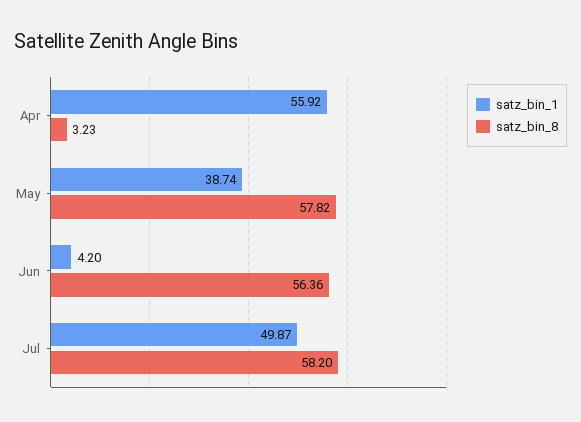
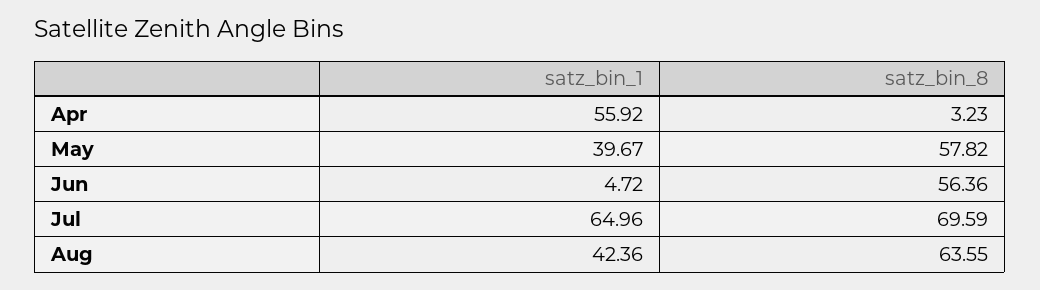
satz_bin_1, May: 38.74 -> 39.67
satz_bin_1, Jun: 4.2 -> 4.72
satz_bin_1, Jul: 49.87 -> 64.96
satz_bin_8, Jul: 58.2 -> 69.59
satz_bin_1, Aug: none -> 42.36
satz_bin_8, Aug: none -> 63.55

